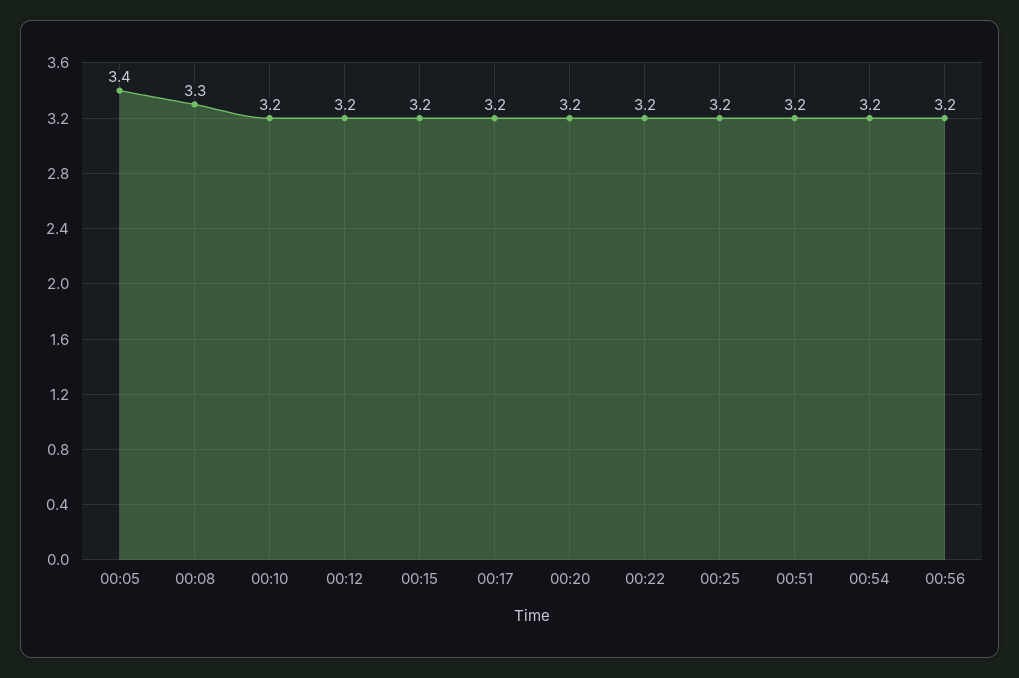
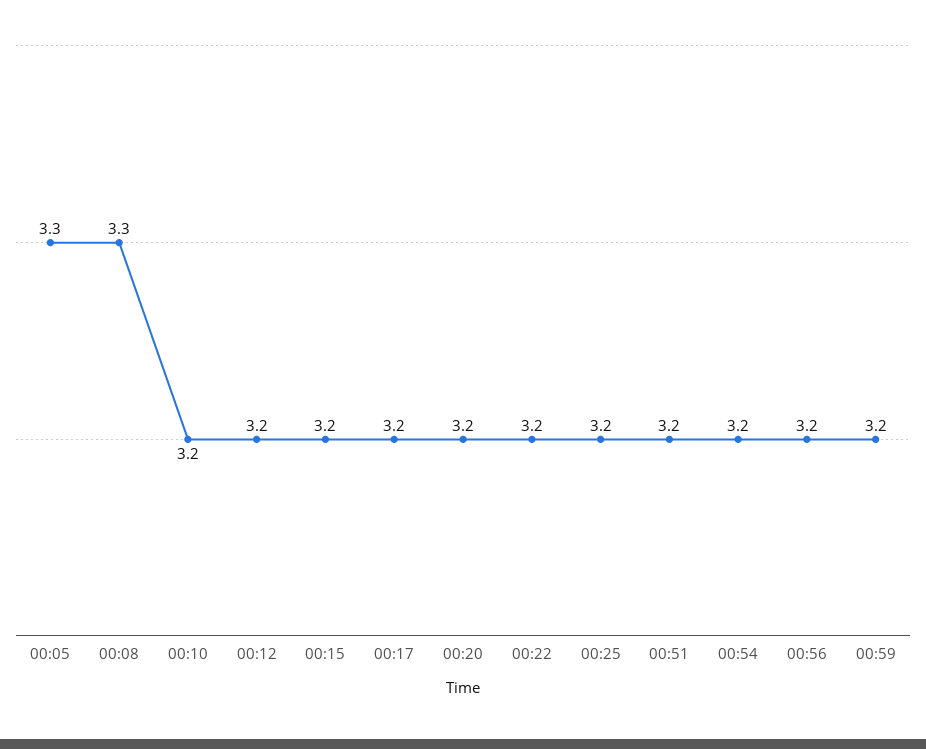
00:05: 3.4 -> 3.3
00:59: none -> 3.2

